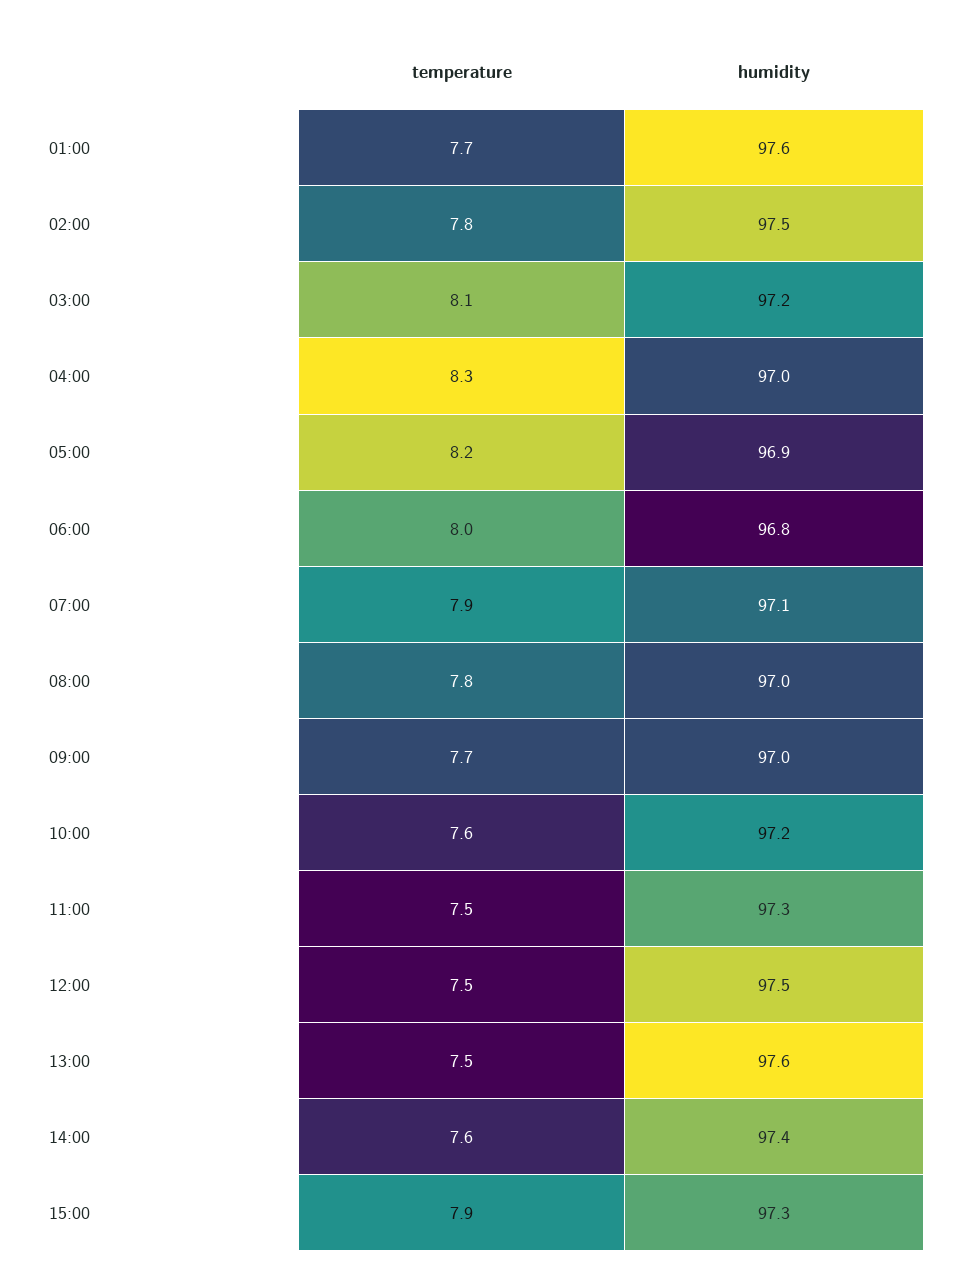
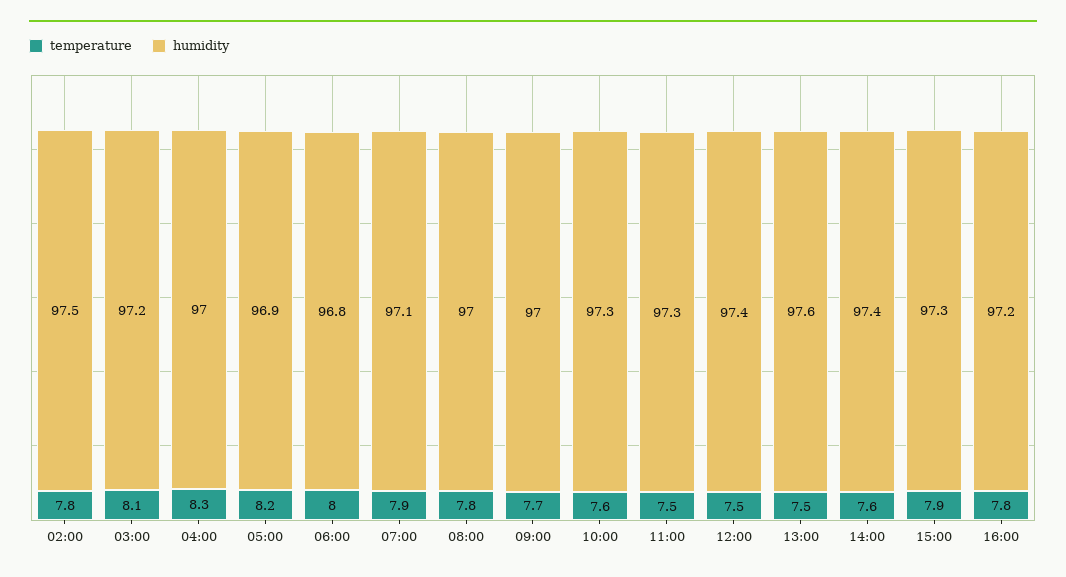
temperature, 01:00: 7.7 -> none
humidity, 01:00: 97.6 -> none
humidity, 10:00: 97.2 -> 97.3
humidity, 12:00: 97.5 -> 97.4
temperature, 16:00: none -> 7.8
humidity, 16:00: none -> 97.2

